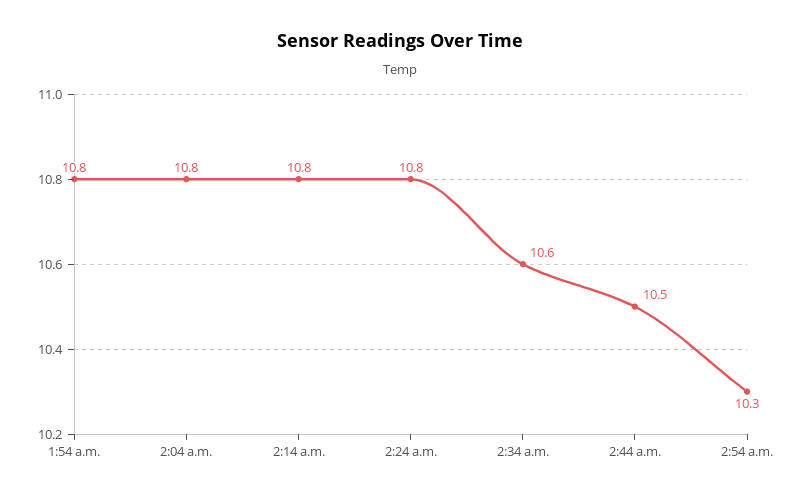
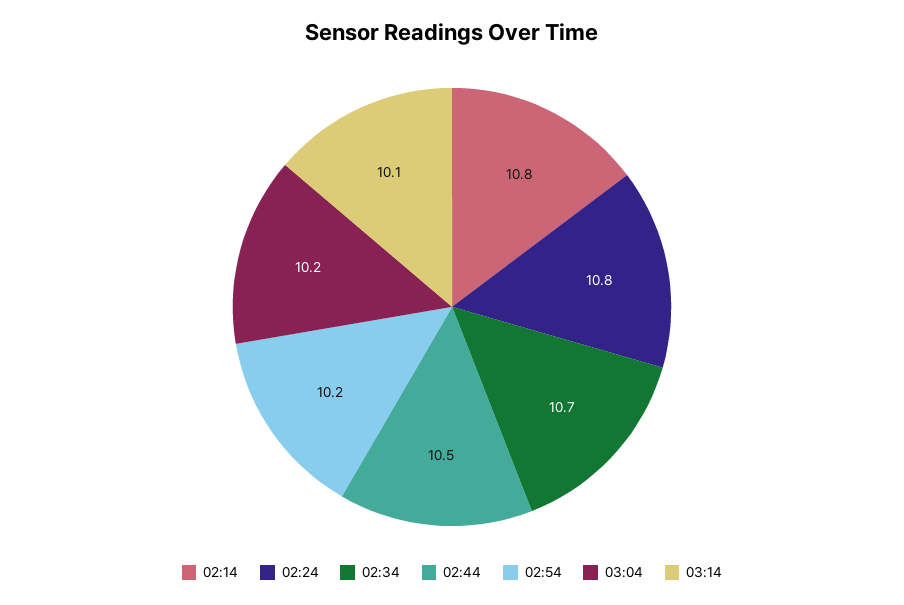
1:54 a.m.: 10.8 -> none
2:04 a.m.: 10.8 -> none
2:34 a.m.: 10.6 -> 10.7
2:54 a.m.: 10.3 -> 10.2
03:04: none -> 10.2
03:14: none -> 10.1

